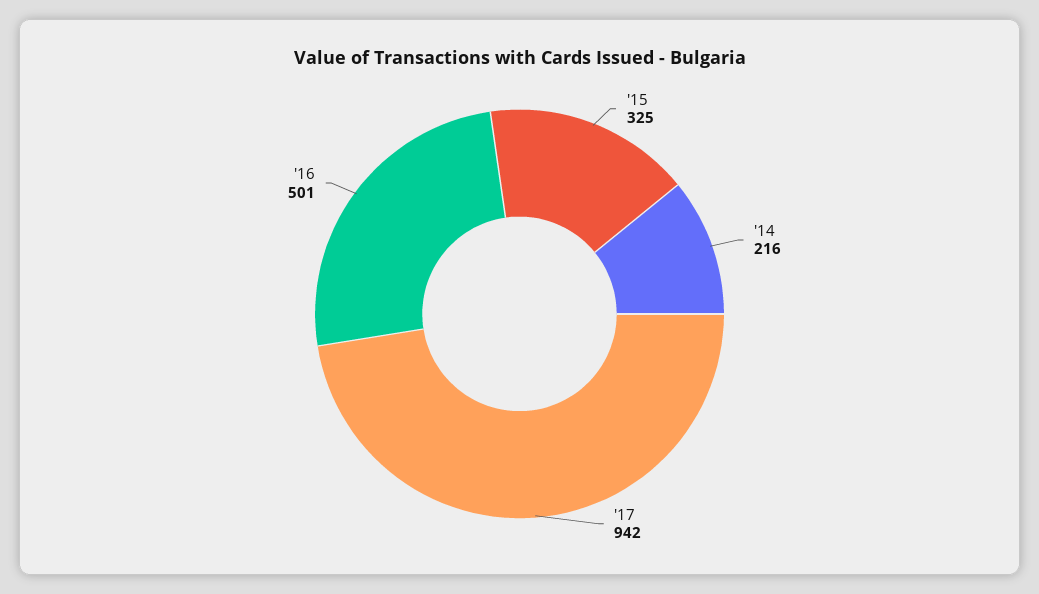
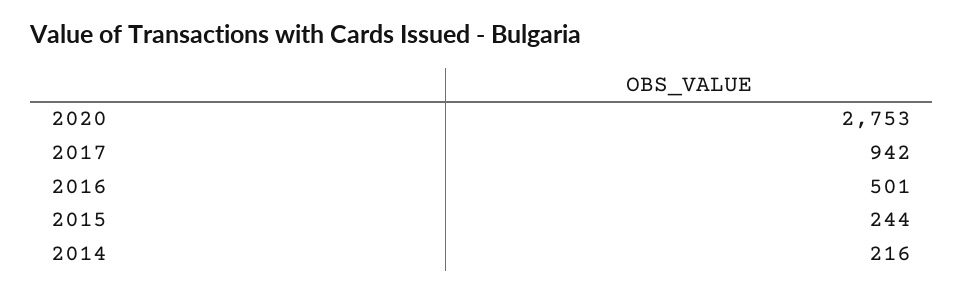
'15: 325 -> 244
2020: none -> 2753

